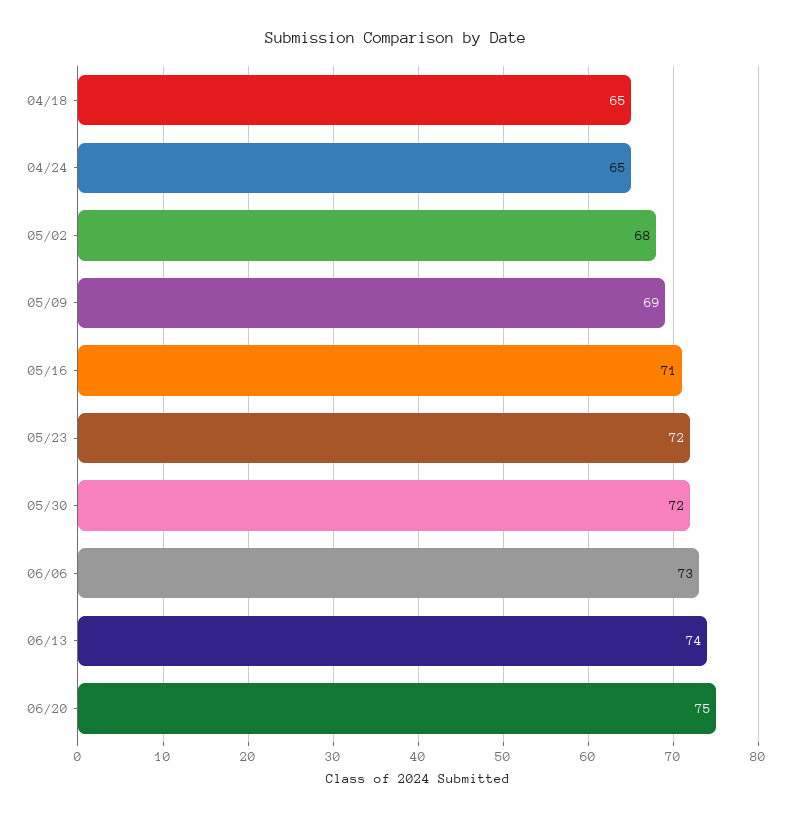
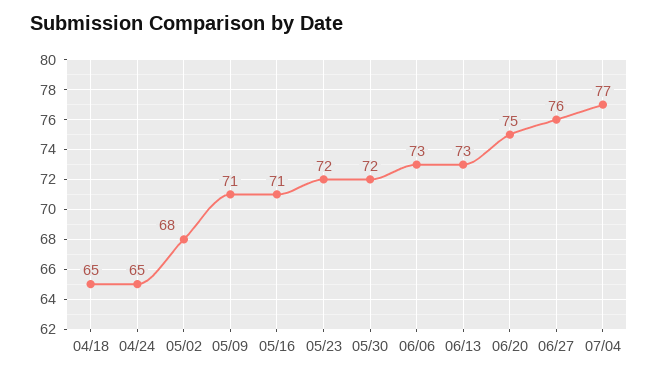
05/09: 69 -> 71
06/13: 74 -> 73
06/27: none -> 76
07/04: none -> 77

